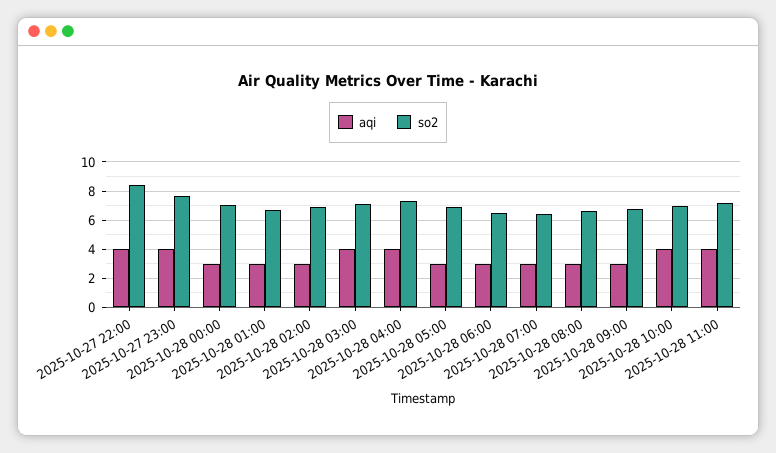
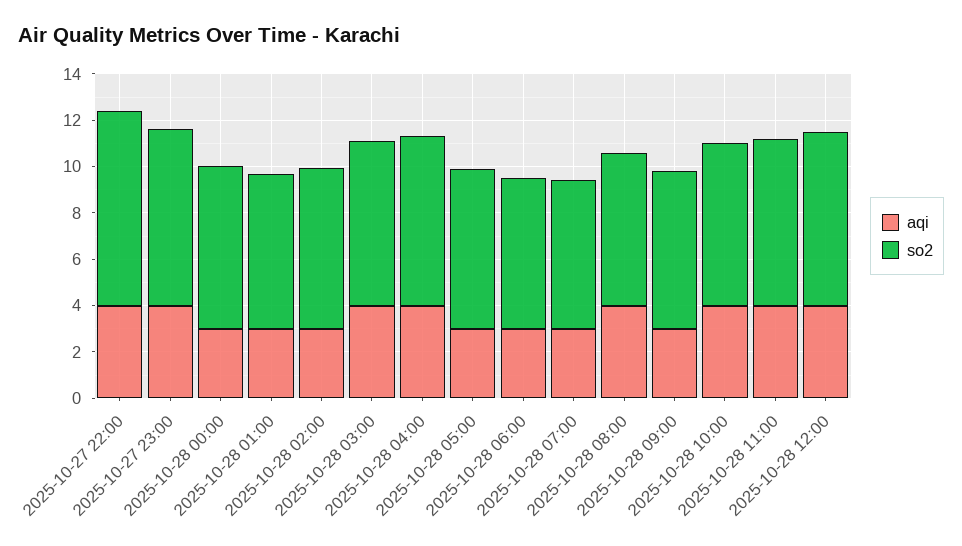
aqi, 2025-10-28 08:00: 3 -> 4
aqi, 2025-10-28 12:00: none -> 4
so2, 2025-10-28 12:00: none -> 7.5

